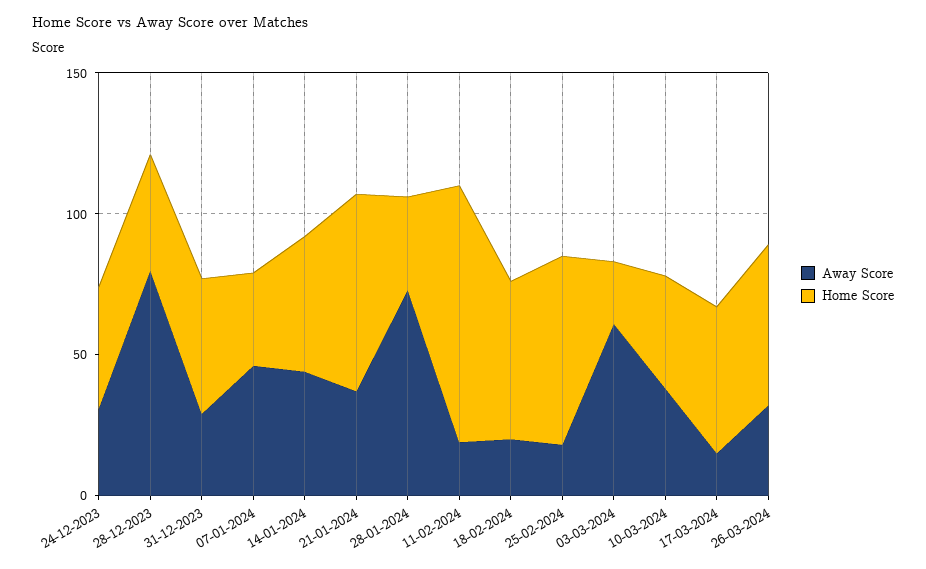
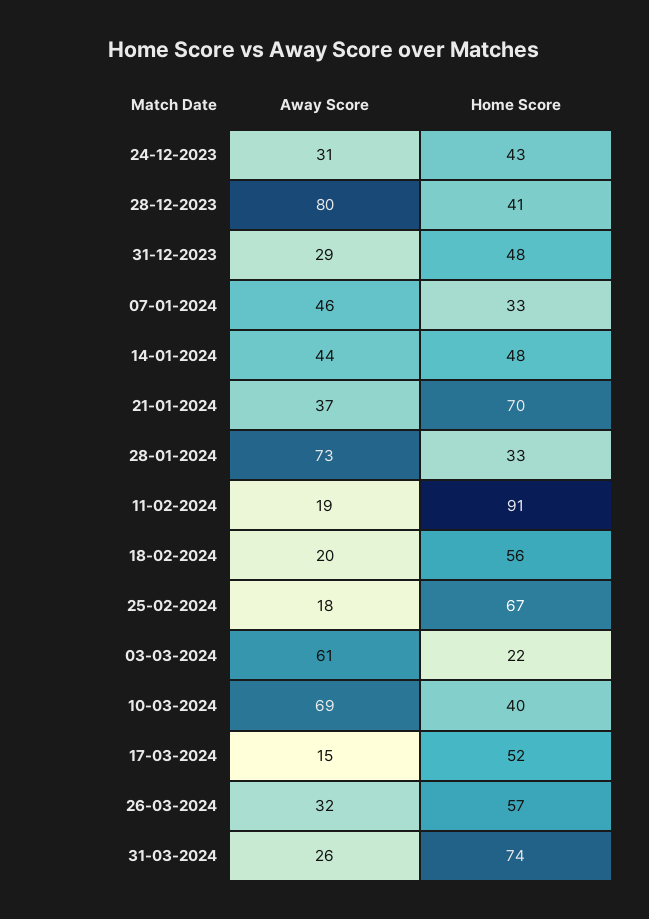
Away Score, 10-03-2024: 40 -> 69
Away Score, 31-03-2024: none -> 26
Home Score, 31-03-2024: none -> 74

